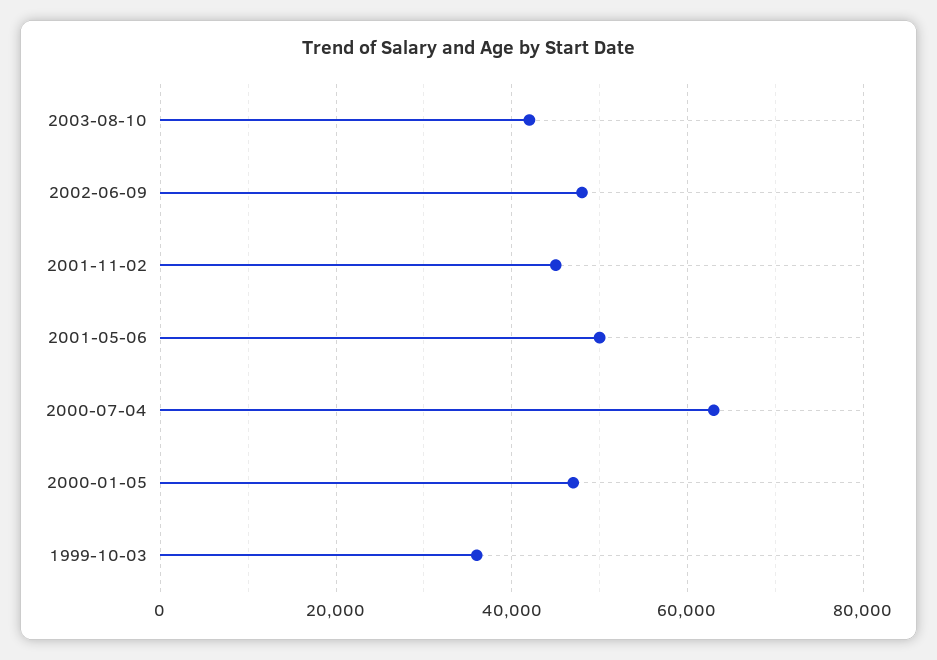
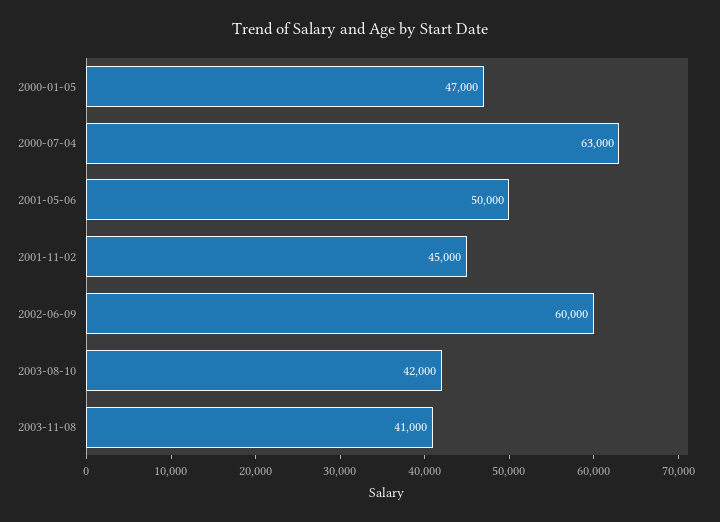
2002-06-09: 48000 -> 60000
1999-10-03: 36000 -> none
2003-11-08: none -> 41000

